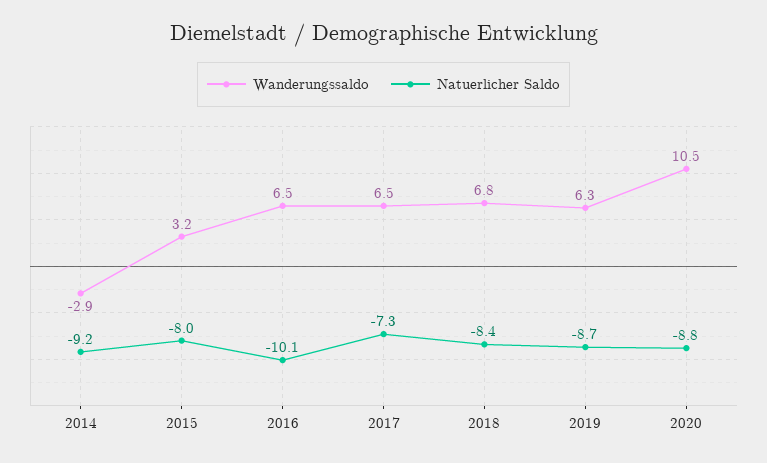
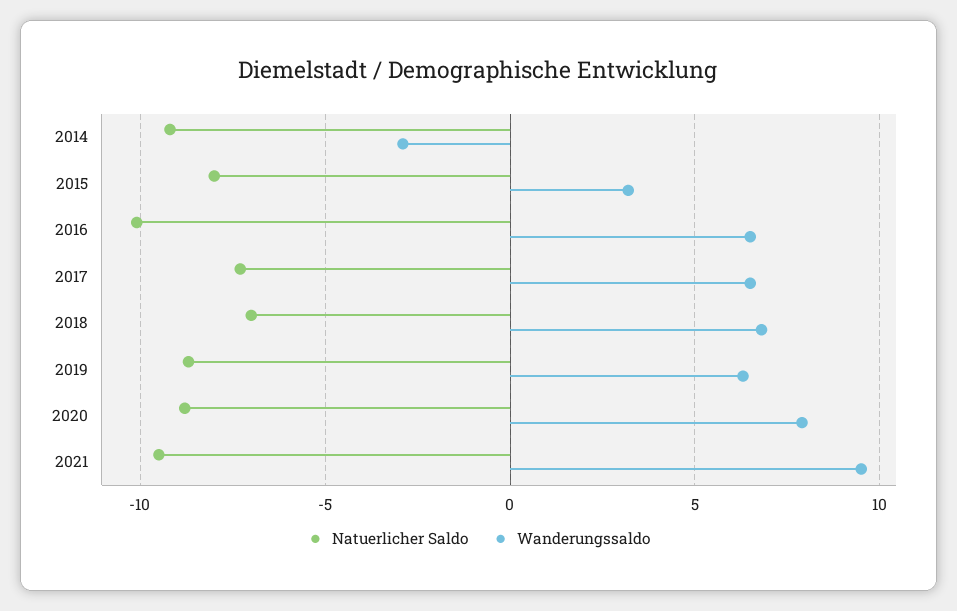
Natuerlicher Saldo, 2018: -8.4 -> -7
Wanderungssaldo, 2020: 10.5 -> 8
Natuerlicher Saldo, 2021: none -> -9.5
Wanderungssaldo, 2021: none -> 9.5

